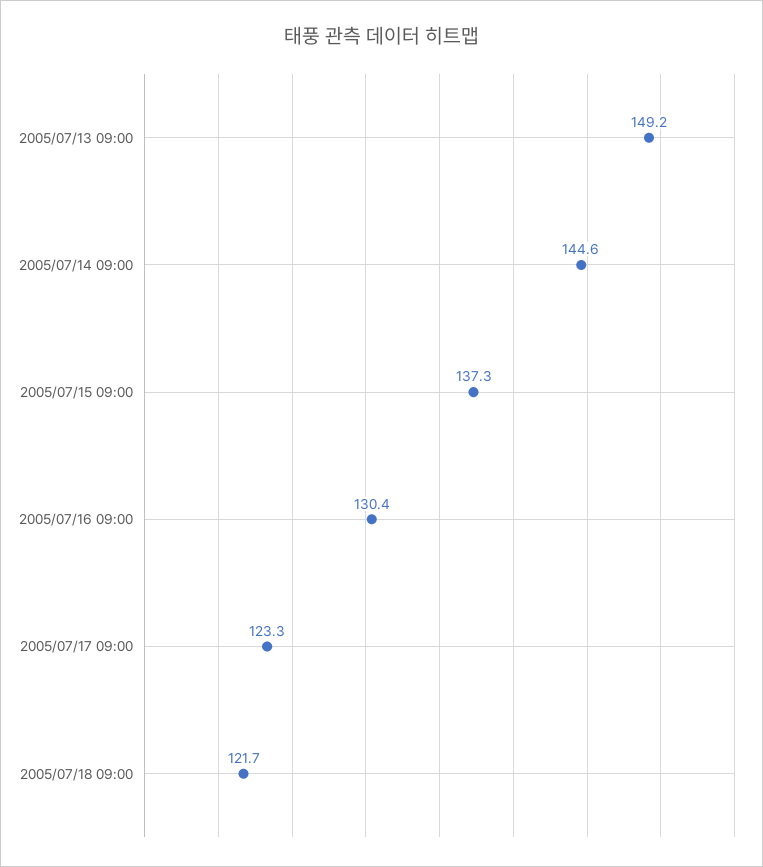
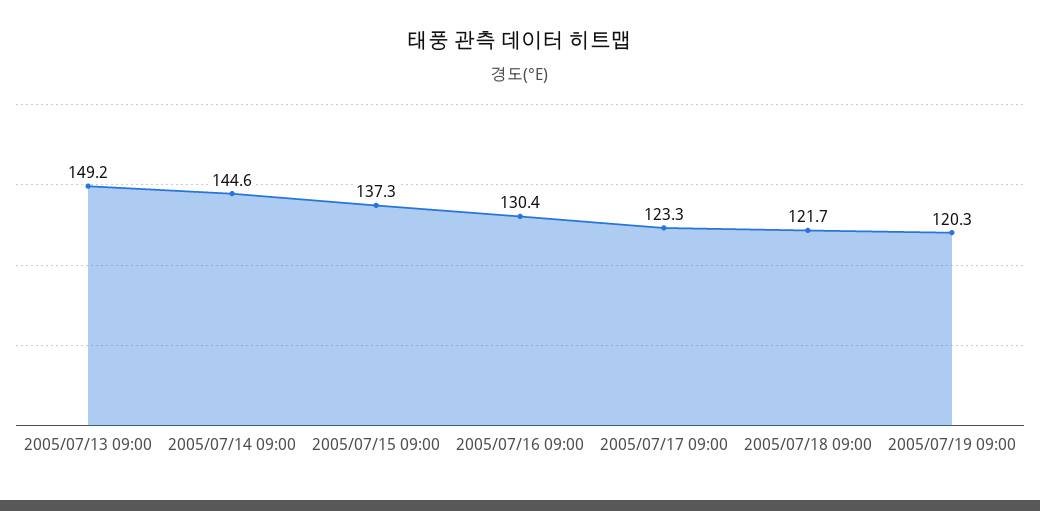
2005/07/19 09:00: none -> 120.3

